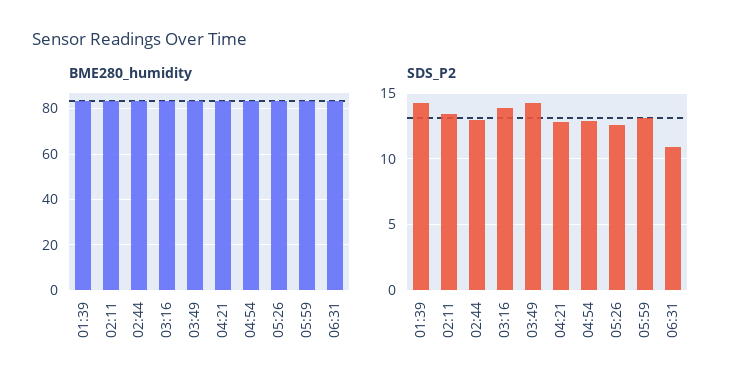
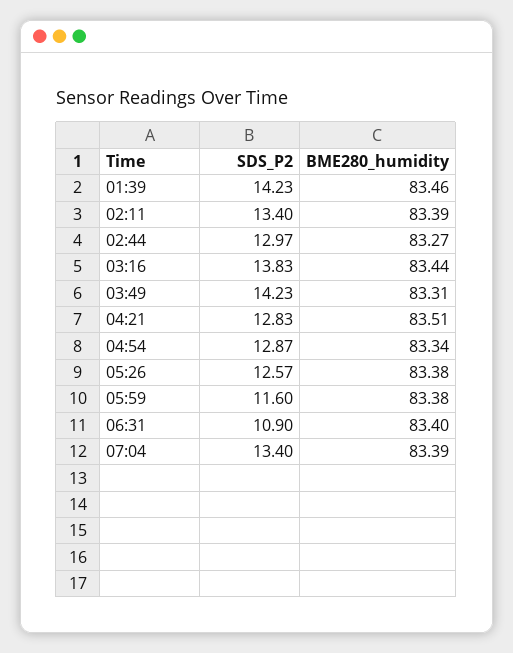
SDS_P2, 05:59: 13 -> 11.6
SDS_P2, 07:04: none -> 13.4
BME280_humidity, 07:04: none -> 83.39

